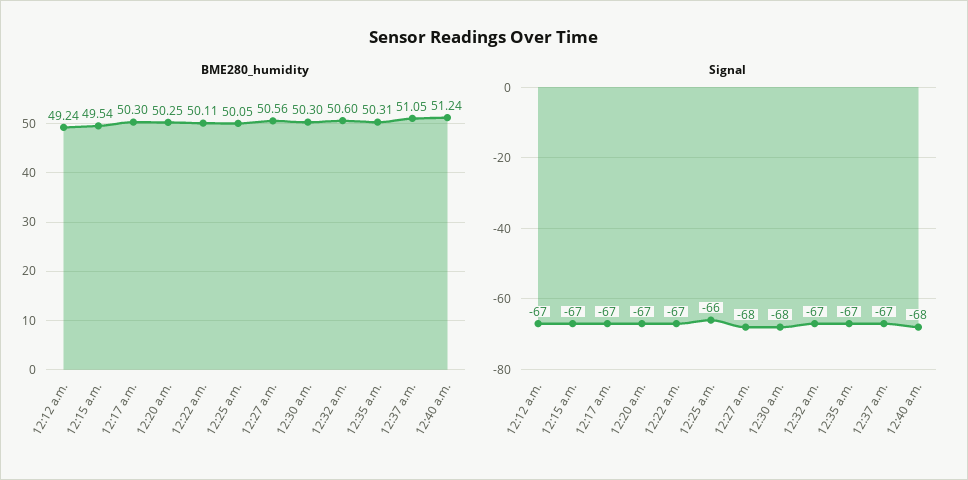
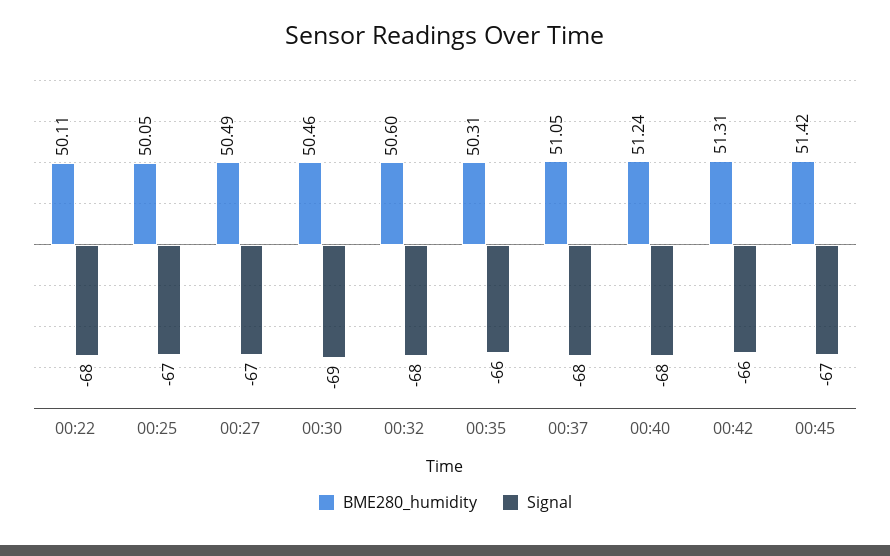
BME280_humidity, 12:12 a.m.: 49.24 -> none
BME280_humidity, 12:15 a.m.: 49.54 -> none
BME280_humidity, 12:17 a.m.: 50.3 -> none
BME280_humidity, 12:20 a.m.: 50.25 -> none
BME280_humidity, 12:27 a.m.: 50.56 -> 50.49
BME280_humidity, 12:30 a.m.: 50.3 -> 50.46
Signal, 12:12 a.m.: -67 -> none
Signal, 12:15 a.m.: -67 -> none
Signal, 12:17 a.m.: -67 -> none
Signal, 12:20 a.m.: -67 -> none
Signal, 12:22 a.m.: -67 -> -68
Signal, 12:25 a.m.: -66 -> -67
Signal, 12:27 a.m.: -68 -> -67
Signal, 12:30 a.m.: -68 -> -69
Signal, 12:32 a.m.: -67 -> -68
Signal, 12:35 a.m.: -67 -> -66
Signal, 12:37 a.m.: -67 -> -68
BME280_humidity, 00:42: none -> 51.31
Signal, 00:42: none -> -66
BME280_humidity, 00:45: none -> 51.42
Signal, 00:45: none -> -67

